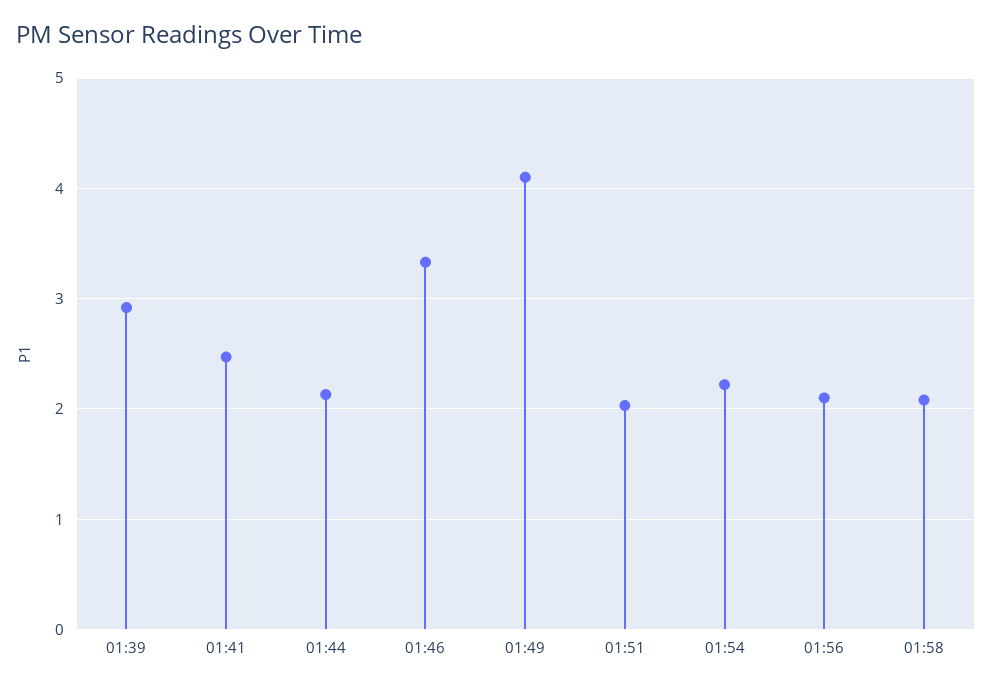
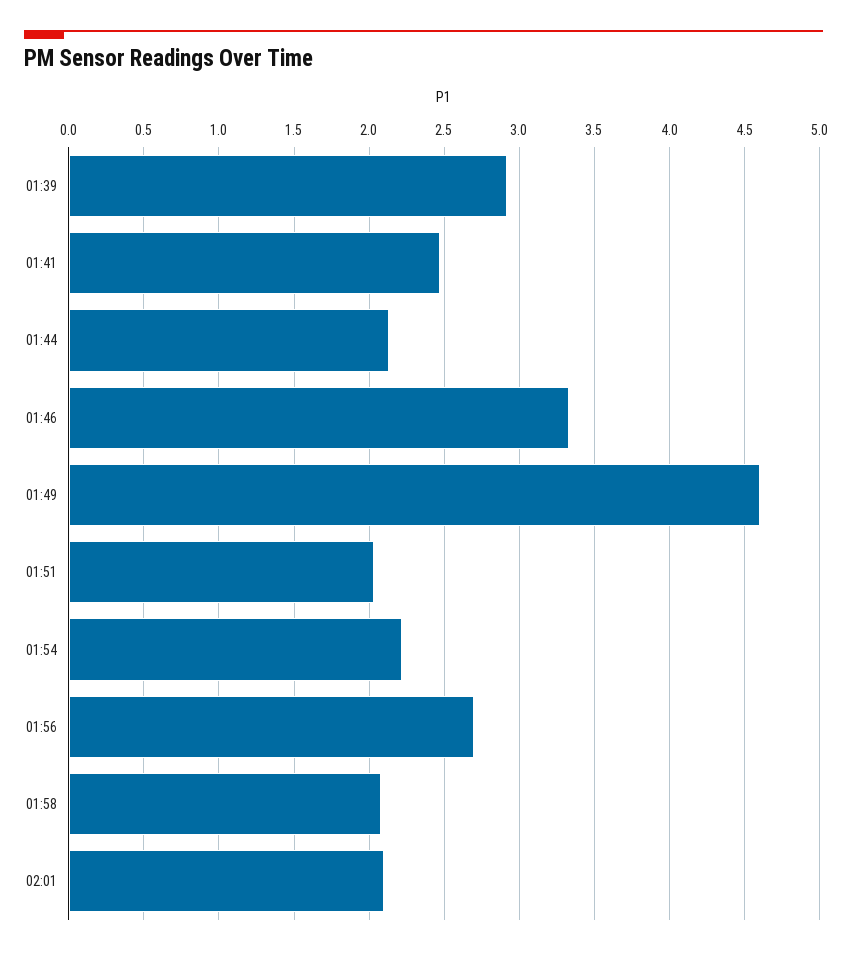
01:49: 4.1 -> 4.6
01:56: 2.1 -> 2.7
02:01: none -> 2.1

